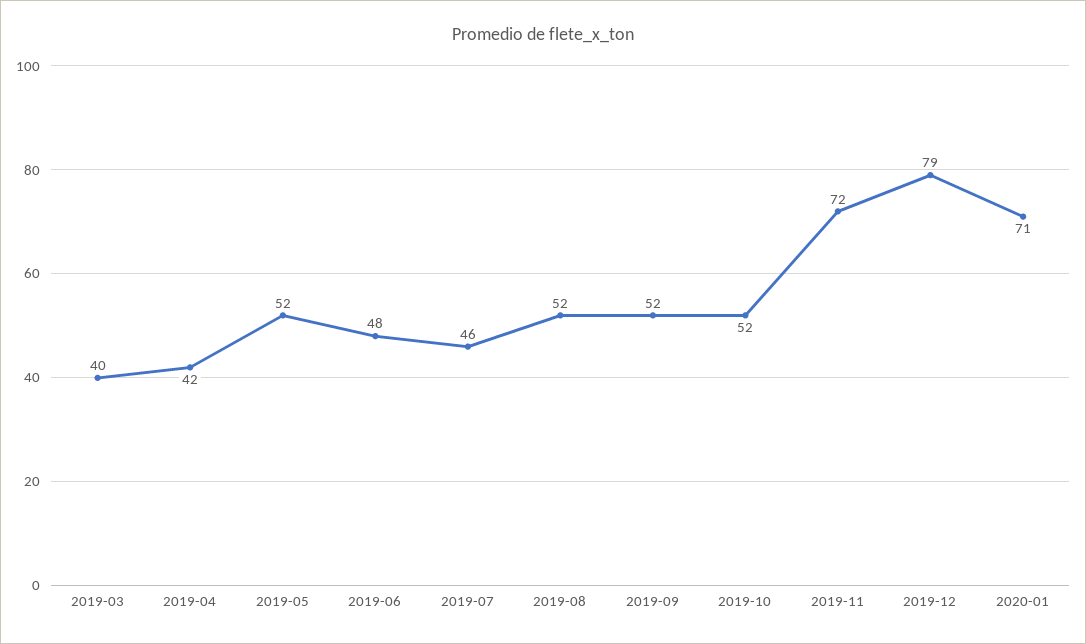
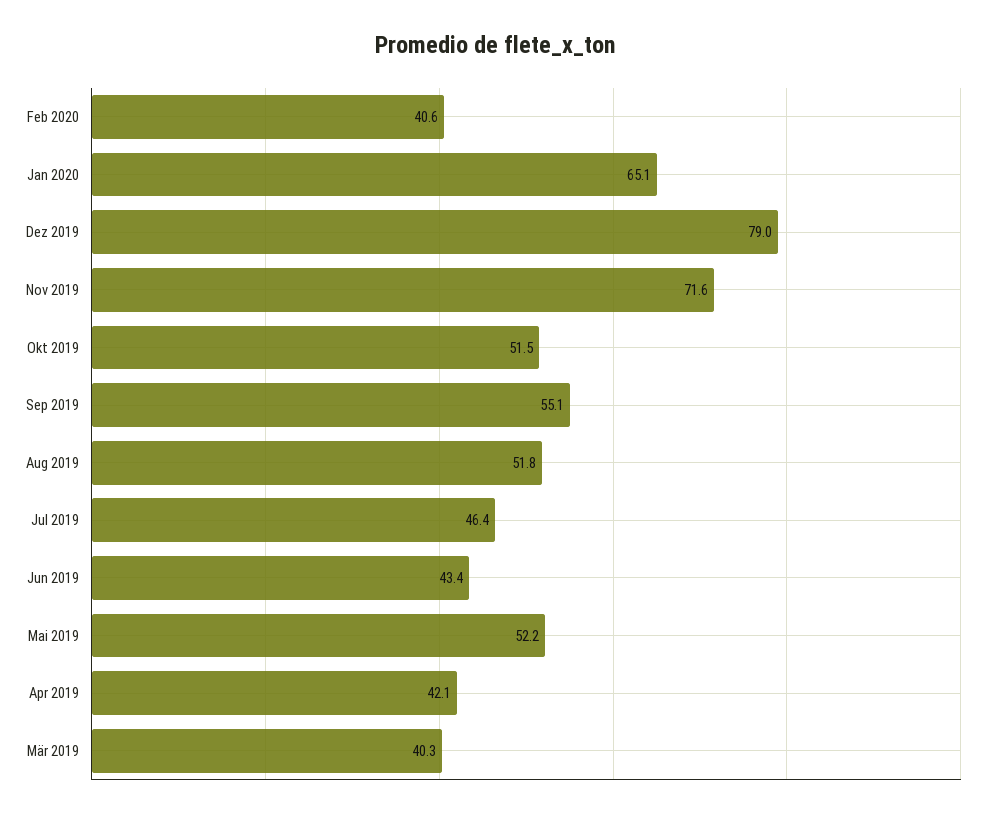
2019-06: 48 -> 43.4
2019-09: 52 -> 55.1
2020-01: 71 -> 65.1
Feb 2020: none -> 40.6

